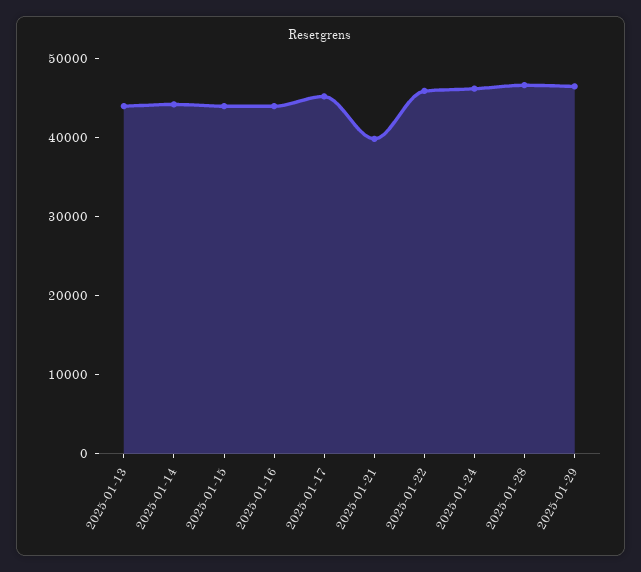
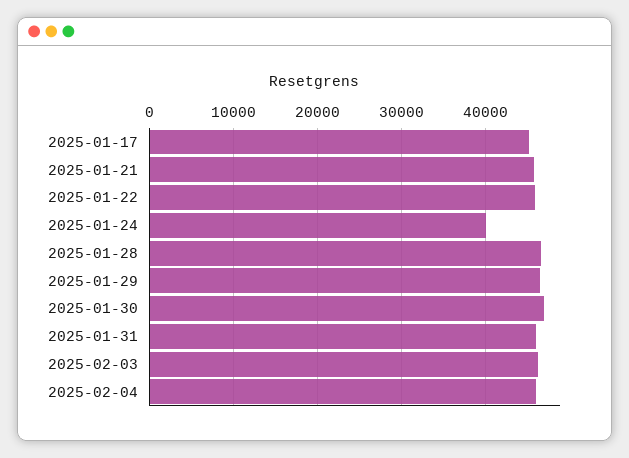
2025-01-13: 44000 -> none
2025-01-14: 44000 -> none
2025-01-15: 44000 -> none
2025-01-16: 44000 -> none
2025-01-21: 40000 -> 46000
2025-01-24: 46000 -> 40000
2025-01-30: none -> 47000
2025-01-31: none -> 46000
2025-02-03: none -> 46000
2025-02-04: none -> 46000

